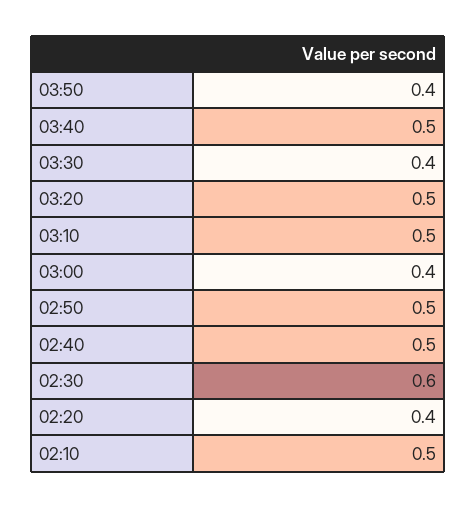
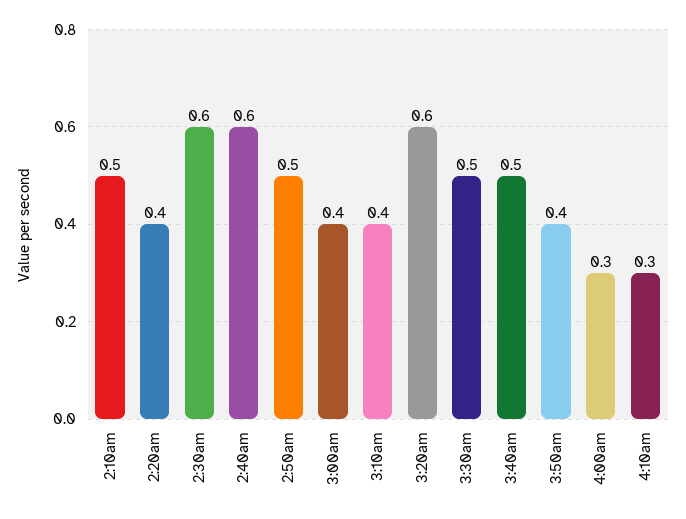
03:30: 0.4 -> 0.5
03:20: 0.5 -> 0.6
03:10: 0.5 -> 0.4
02:40: 0.5 -> 0.6
4:00am: none -> 0.3
4:10am: none -> 0.3

